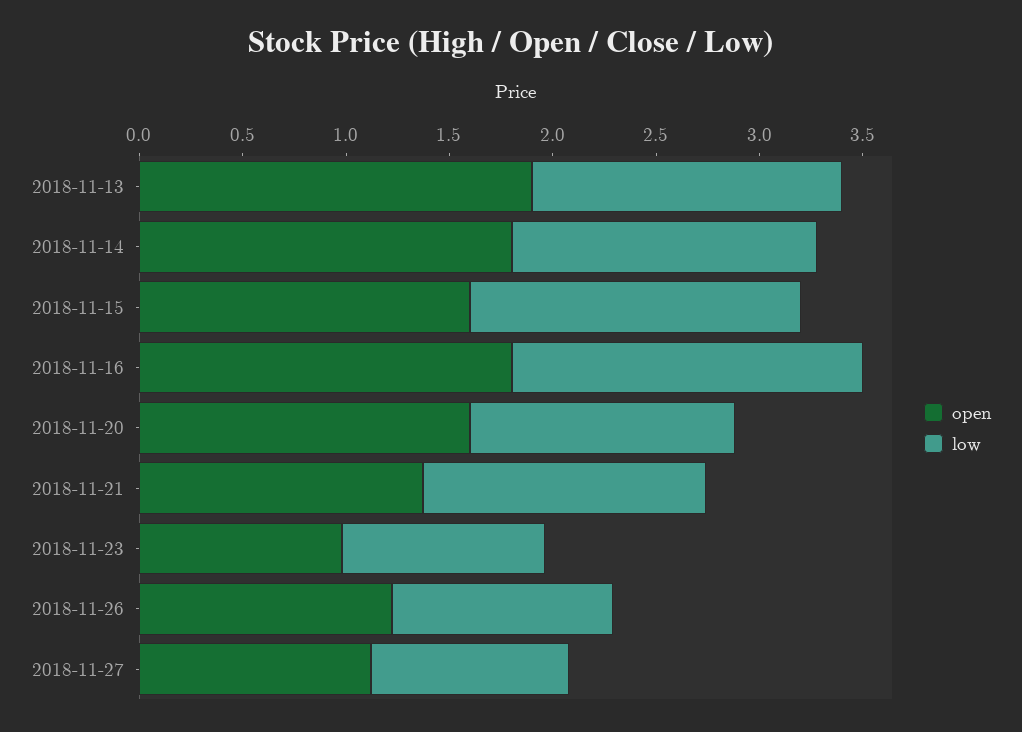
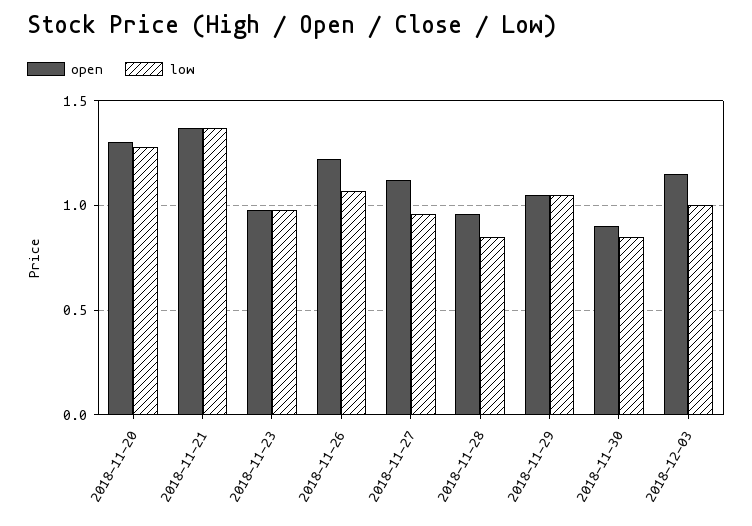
open, 2018-11-13: 1.9 -> none
low, 2018-11-13: 1.5 -> none
open, 2018-11-14: 1.8 -> none
low, 2018-11-14: 1.5 -> none
open, 2018-11-15: 1.6 -> none
low, 2018-11-15: 1.6 -> none
open, 2018-11-16: 1.8 -> none
low, 2018-11-16: 1.7 -> none
open, 2018-11-20: 1.6 -> 1.3
open, 2018-11-28: none -> 0.95
low, 2018-11-28: none -> 0.85
open, 2018-11-29: none -> 1.05
low, 2018-11-29: none -> 1.05
open, 2018-11-30: none -> 0.9
low, 2018-11-30: none -> 0.85
open, 2018-12-03: none -> 1.15
low, 2018-12-03: none -> 1

